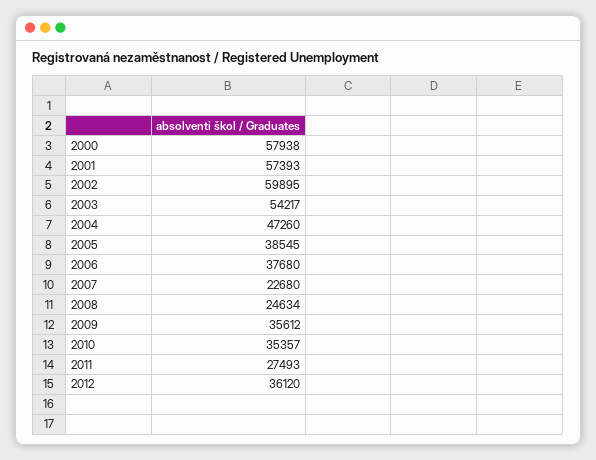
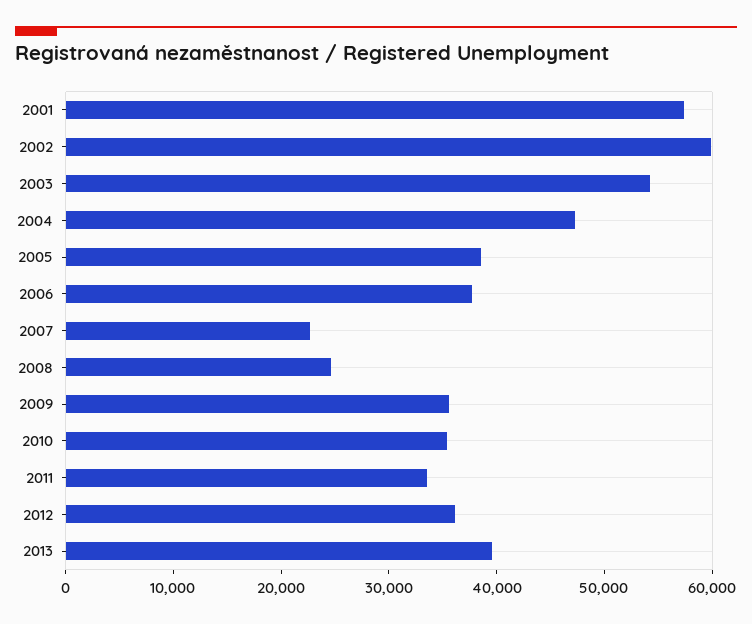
2000: 57938 -> none
2011: 27493 -> 34000
2013: none -> 40000

